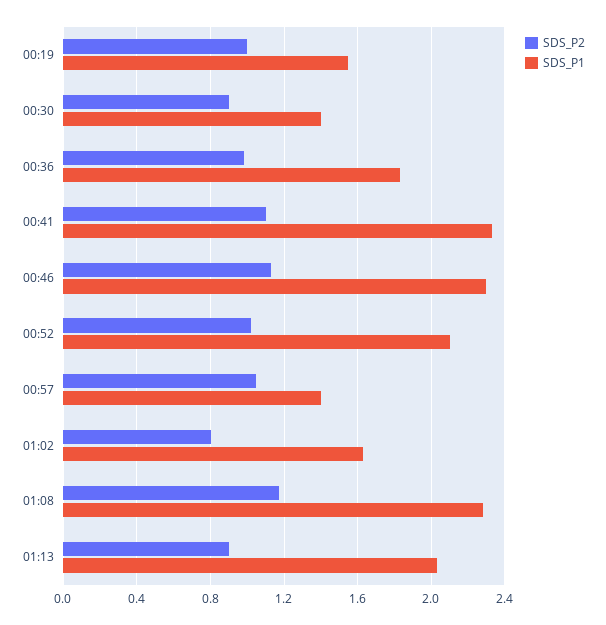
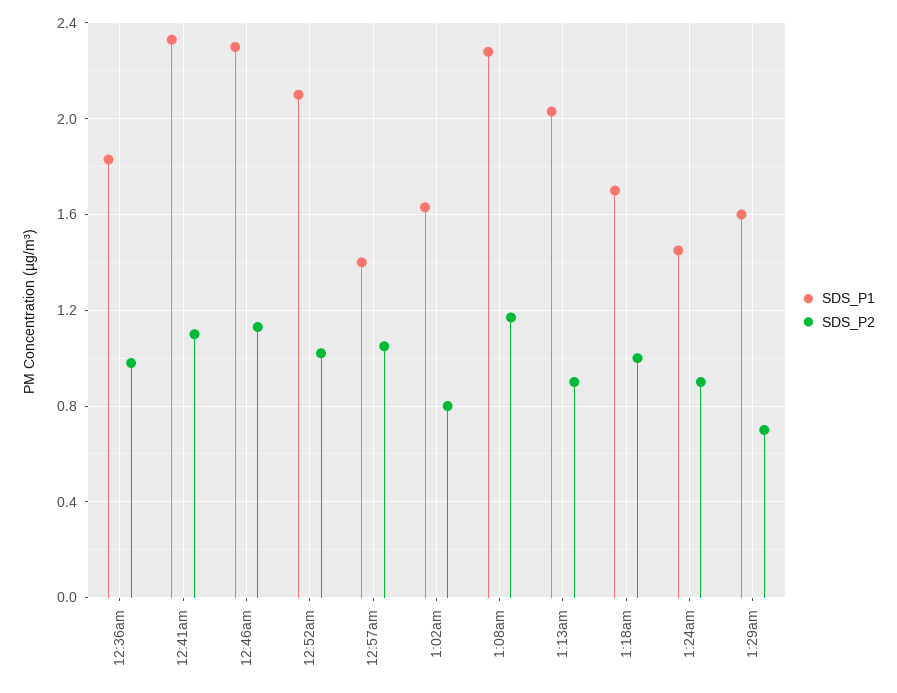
SDS_P2, 00:19: 1 -> none
SDS_P1, 00:19: 1.55 -> none
SDS_P2, 00:30: 0.9 -> none
SDS_P1, 00:30: 1.4 -> none
SDS_P1, 1:18am: none -> 1.7
SDS_P2, 1:18am: none -> 1
SDS_P1, 1:24am: none -> 1.45
SDS_P2, 1:24am: none -> 0.9
SDS_P1, 1:29am: none -> 1.6
SDS_P2, 1:29am: none -> 0.7

